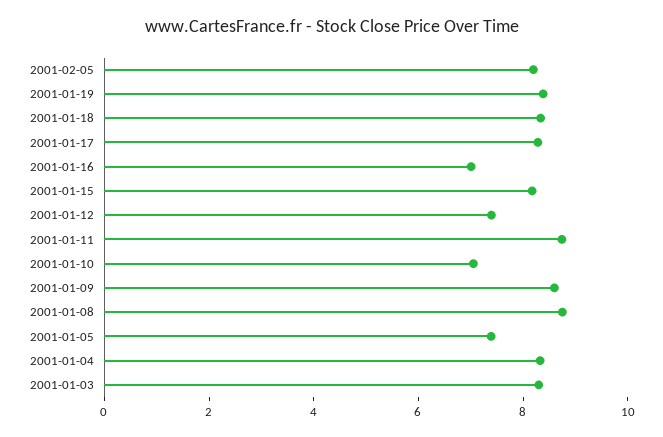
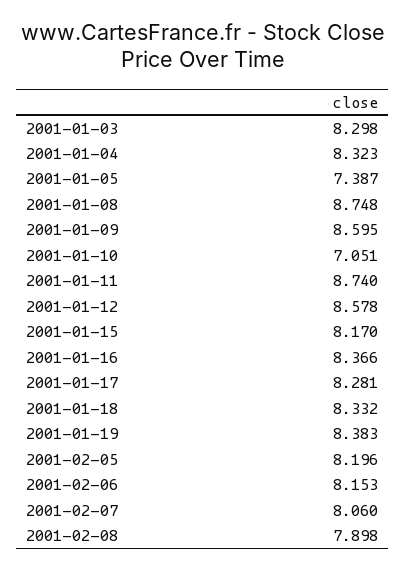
2001-01-16: 7 -> 8.366
2001-01-12: 7.5 -> 8.578
2001-02-06: none -> 8.153
2001-02-07: none -> 8.06
2001-02-08: none -> 7.898

